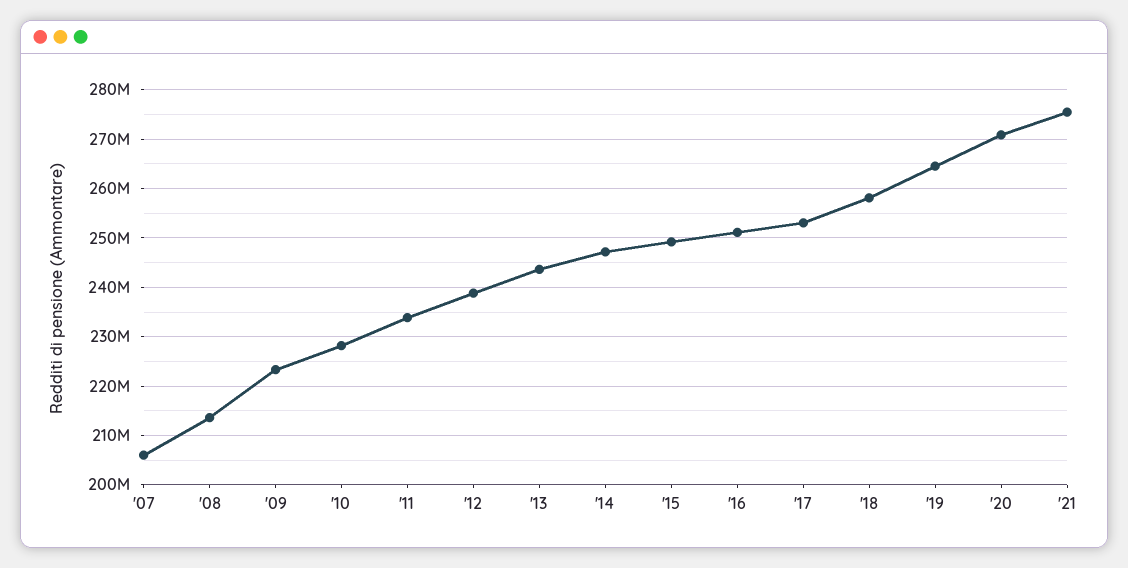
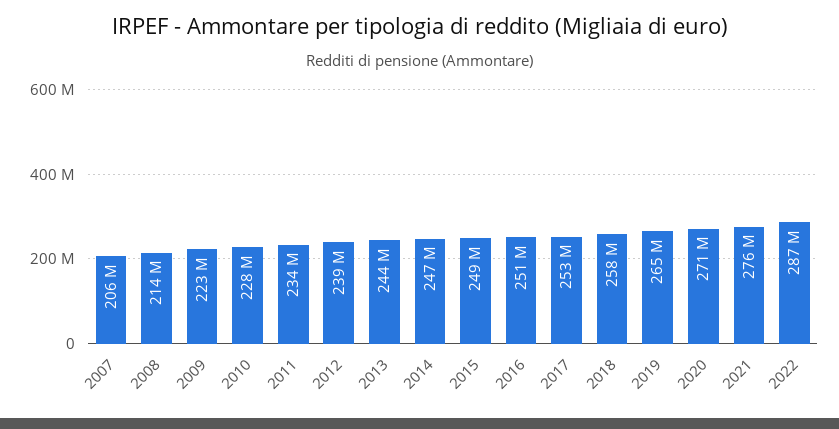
2022: none -> 287000000

